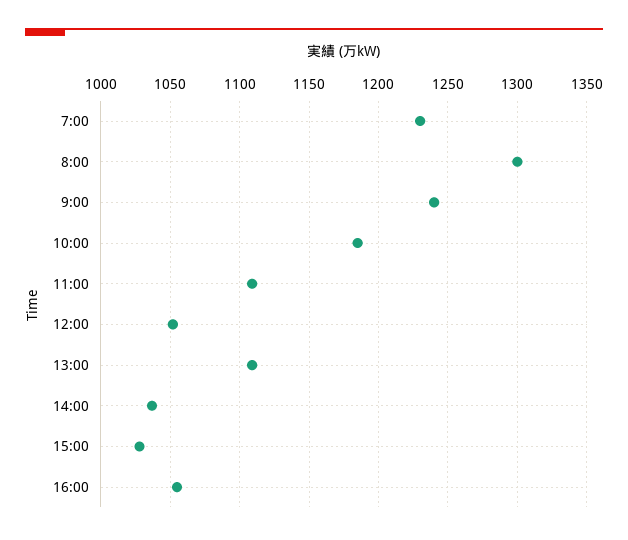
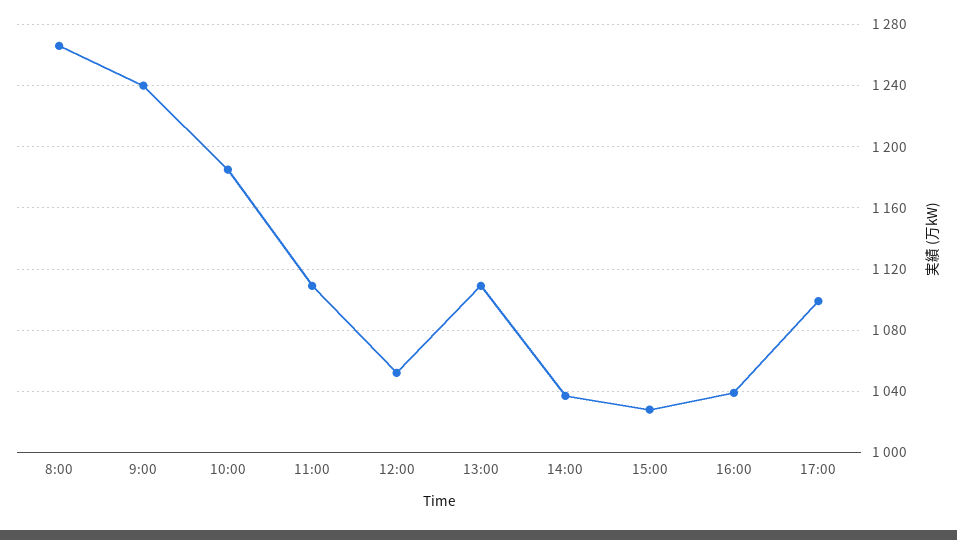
7:00: 1230 -> none
8:00: 1300 -> 1265
16:00: 1055 -> 1040
17:00: none -> 1100

